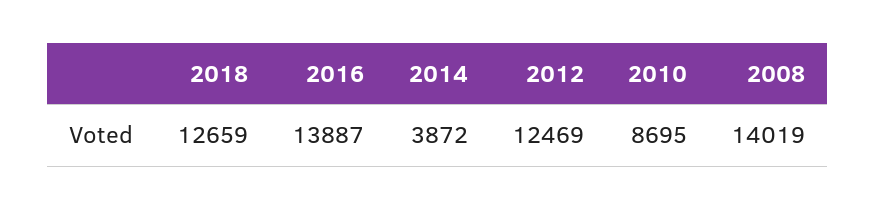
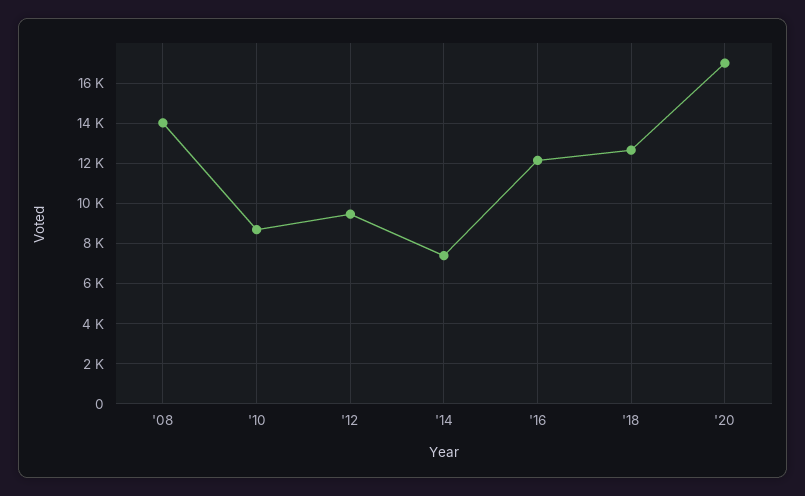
2016: 13887 -> 12000
2014: 3872 -> 7500
2012: 12469 -> 9500
'20: none -> 17000

